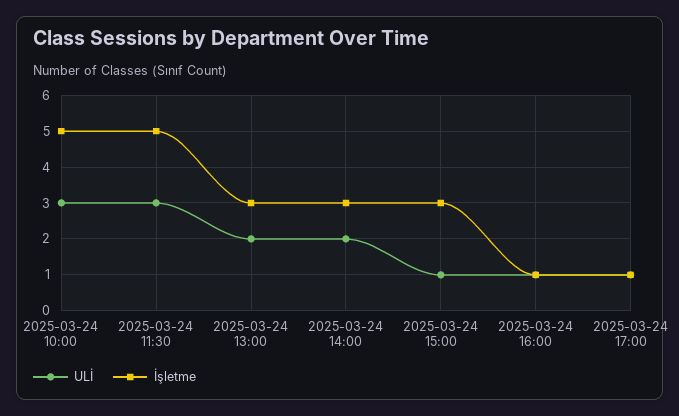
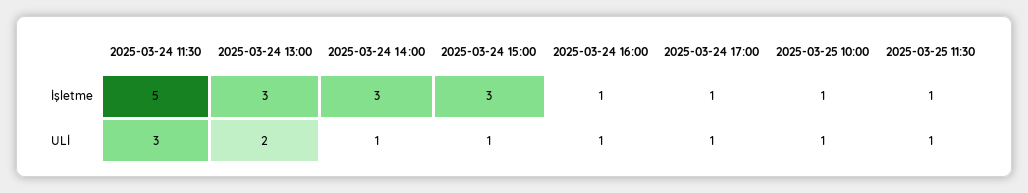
ULİ, 2025-03-24 10:00: 3 -> none
İşletme, 2025-03-24 10:00: 5 -> none
ULİ, 2025-03-24 14:00: 2 -> 1
İşletme, 2025-03-25 10:00: none -> 1
İşletme, 2025-03-25 11:30: none -> 1
ULİ, 2025-03-25 10:00: none -> 1
ULİ, 2025-03-25 11:30: none -> 1

